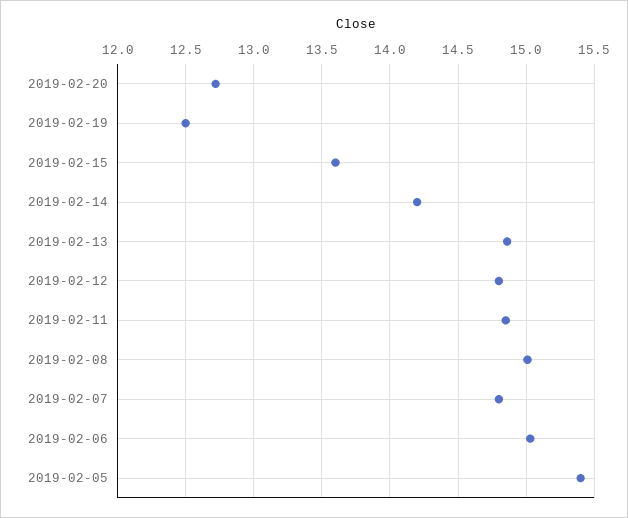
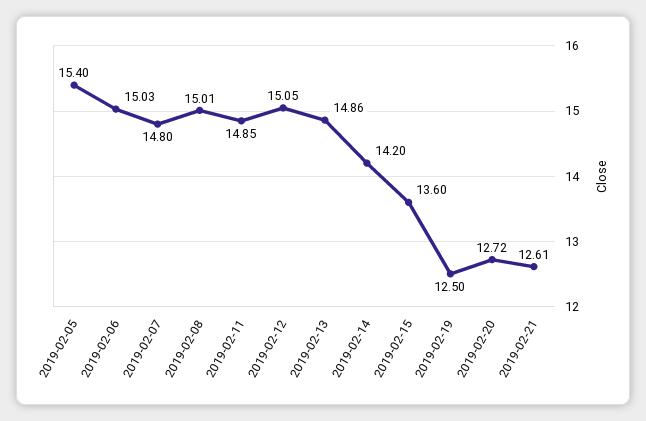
2019-02-12: 14.8 -> 15.05
2019-02-21: none -> 12.61

